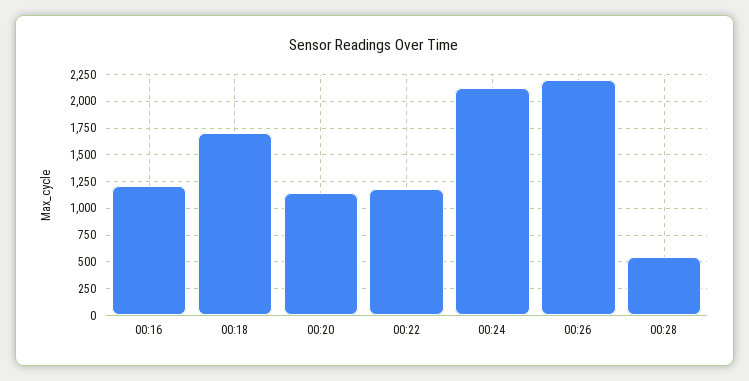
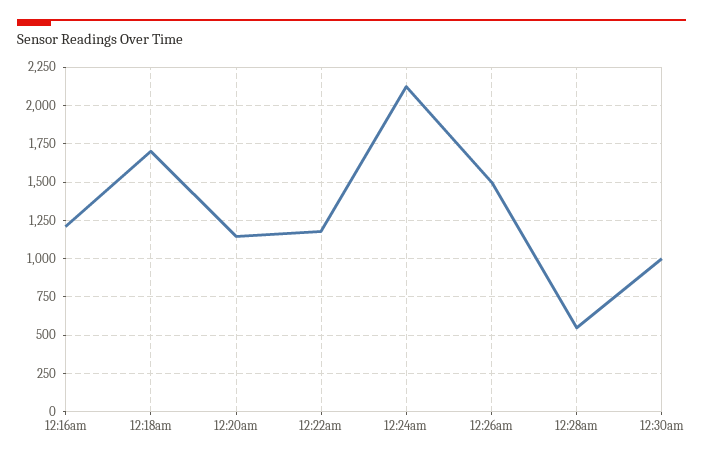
00:26: 2250 -> 1500
12:30am: none -> 1000

